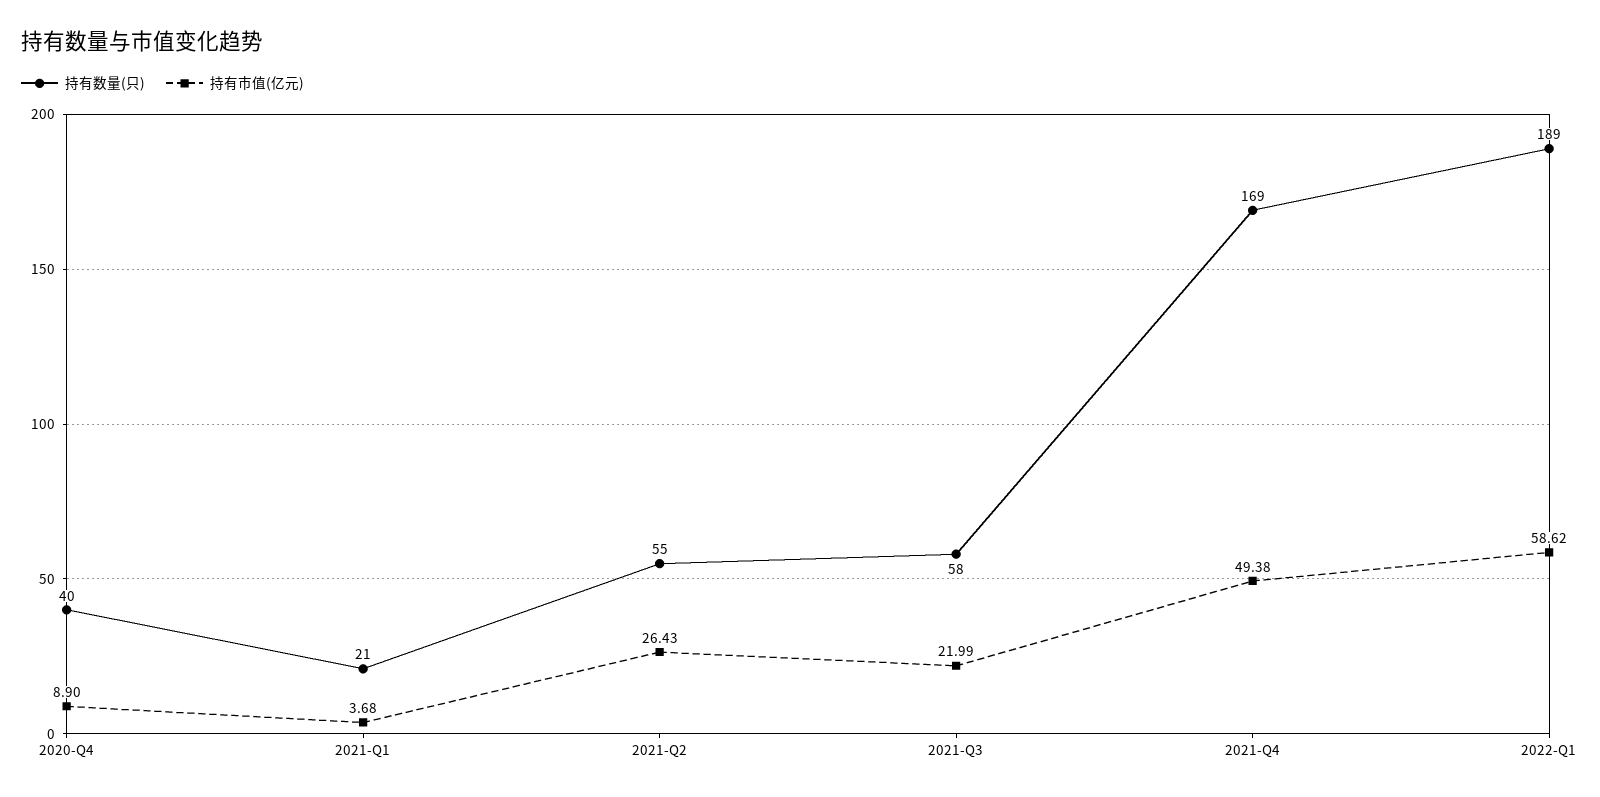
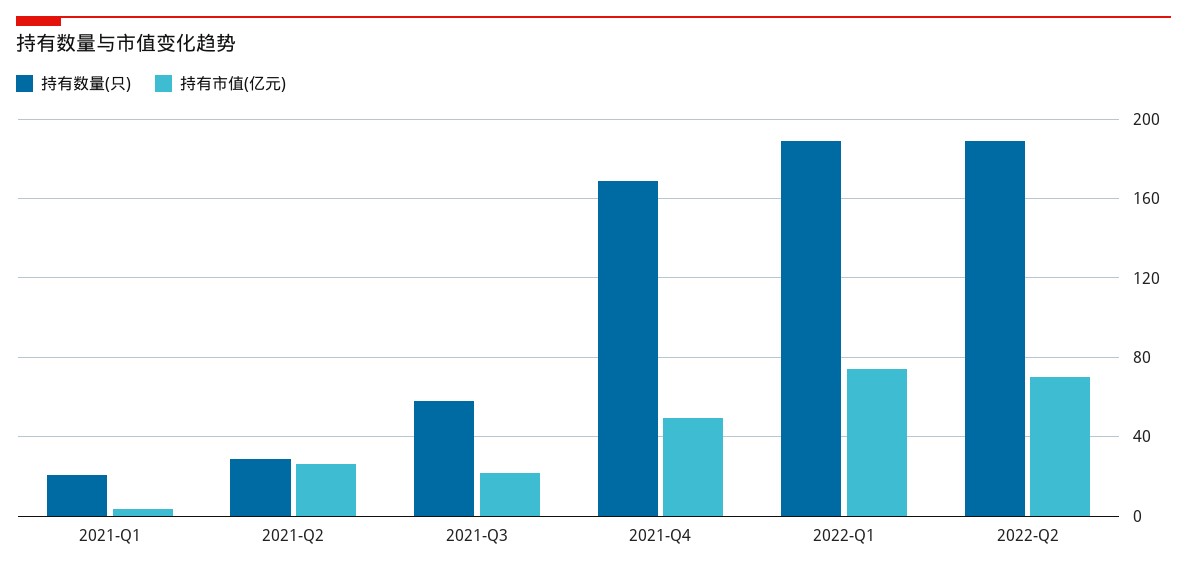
持有数量(只), 2020-Q4: 40 -> none
持有市值(亿元), 2020-Q4: 8.9 -> none
持有数量(只), 2021-Q2: 55 -> 30
持有市值(亿元), 2022-Q1: 58.62 -> 75
持有数量(只), 2022-Q2: none -> 190
持有市值(亿元), 2022-Q2: none -> 70

